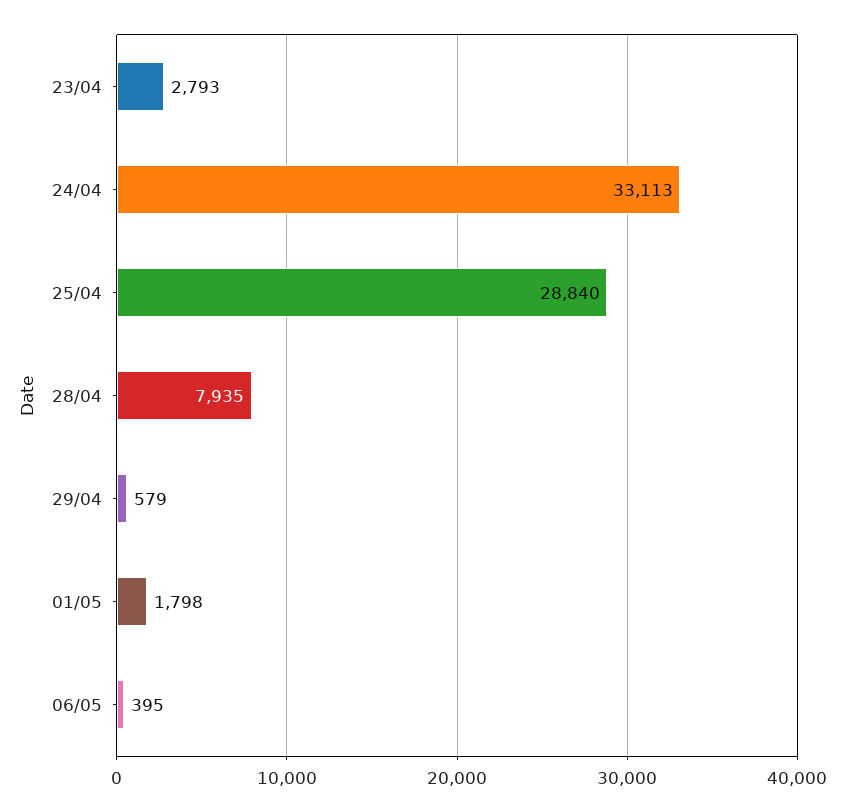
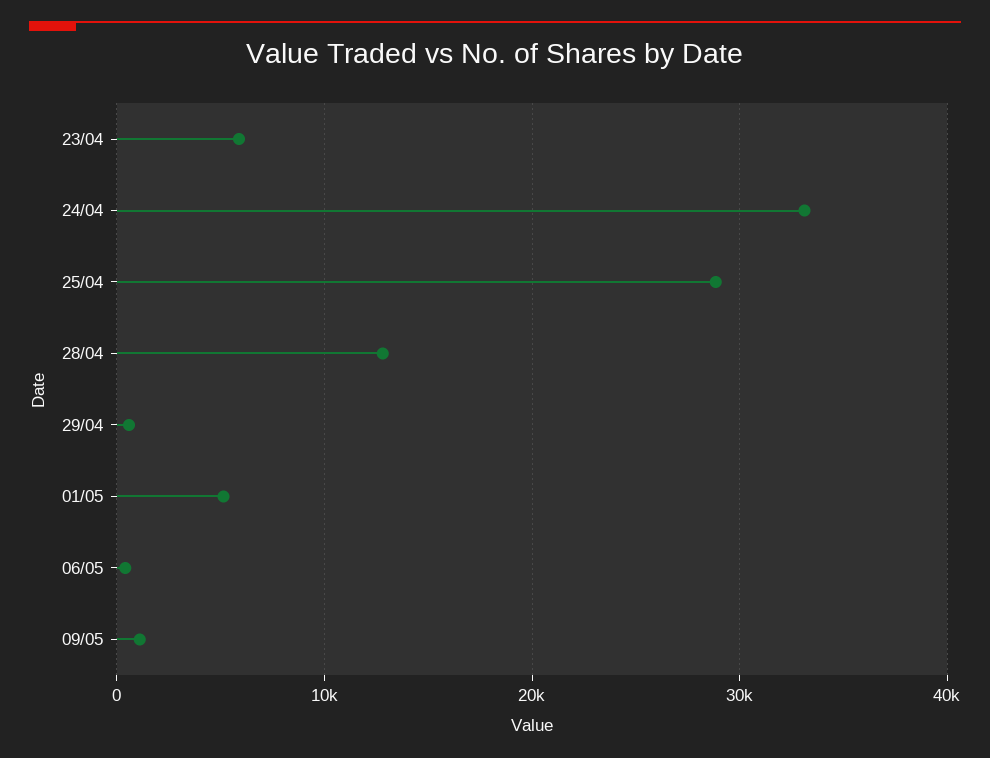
23/04: 2793 -> 6000
28/04: 7935 -> 13000
01/05: 1798 -> 5000
09/05: none -> 1000

